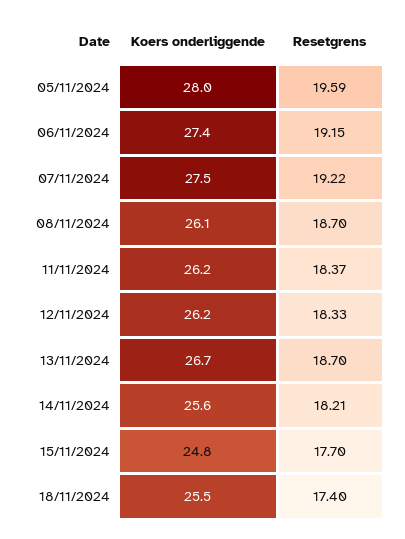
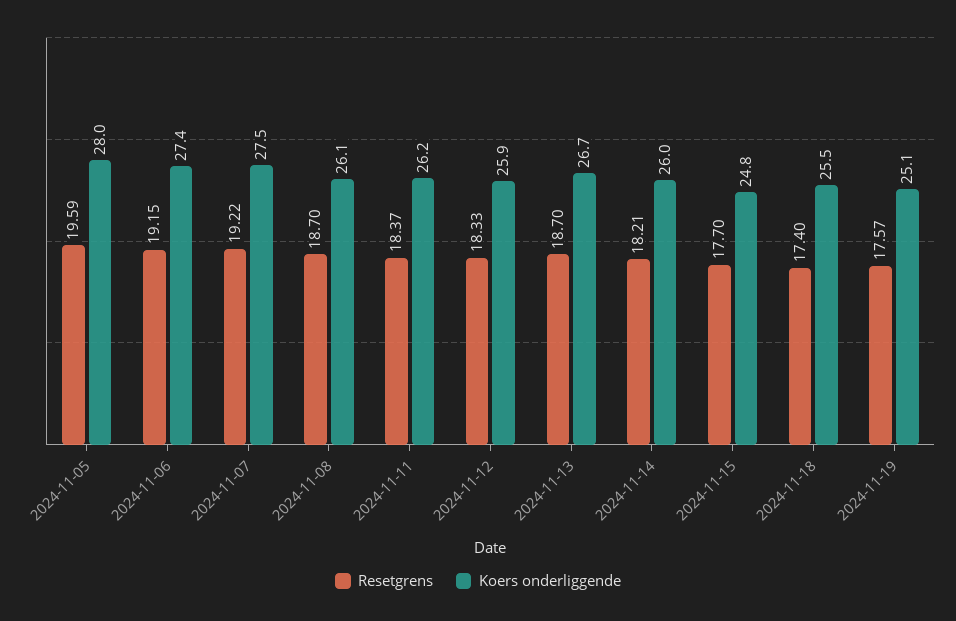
Koers onderliggende, 12/11/2024: 26.2 -> 25.9
Koers onderliggende, 14/11/2024: 25.6 -> 26
Resetgrens, 2024-11-19: none -> 17.57
Koers onderliggende, 2024-11-19: none -> 25.1

